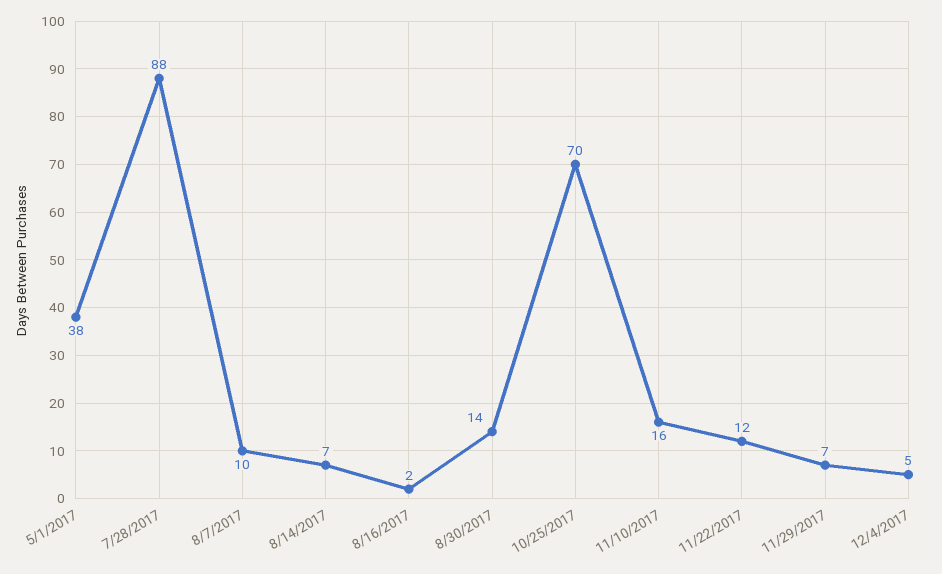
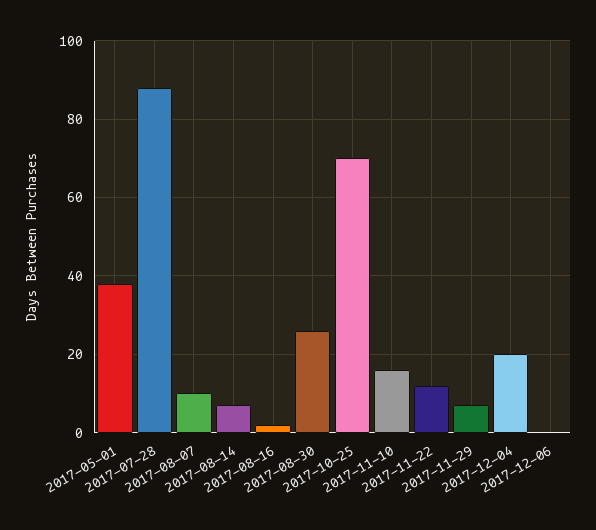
8/30/2017: 14 -> 25
12/4/2017: 5 -> 20
2017-12-06: none -> 0

